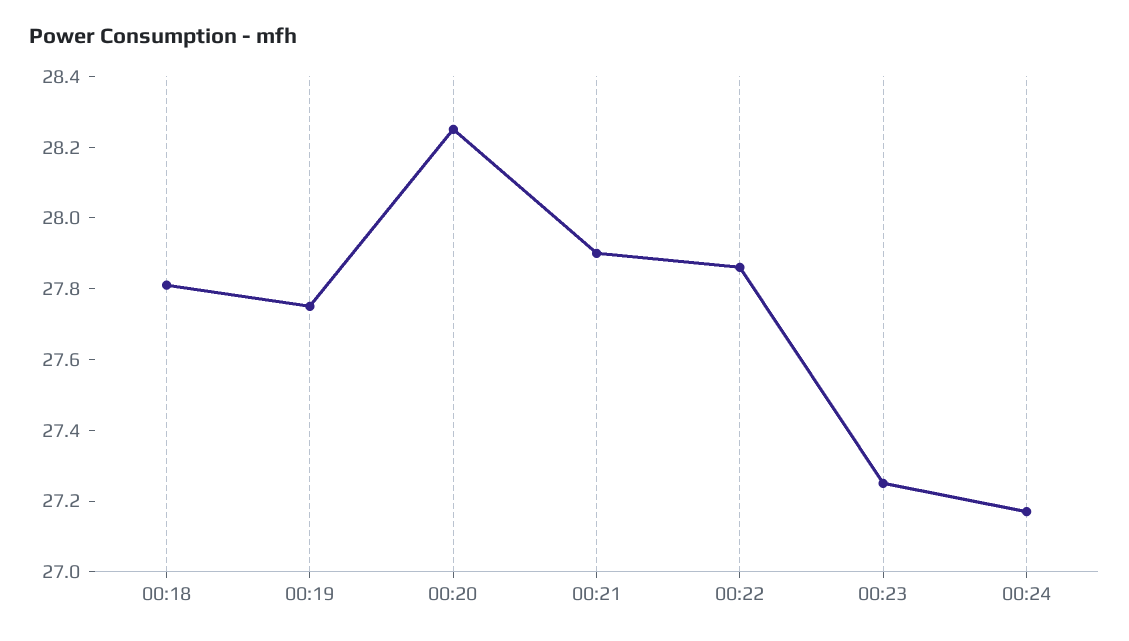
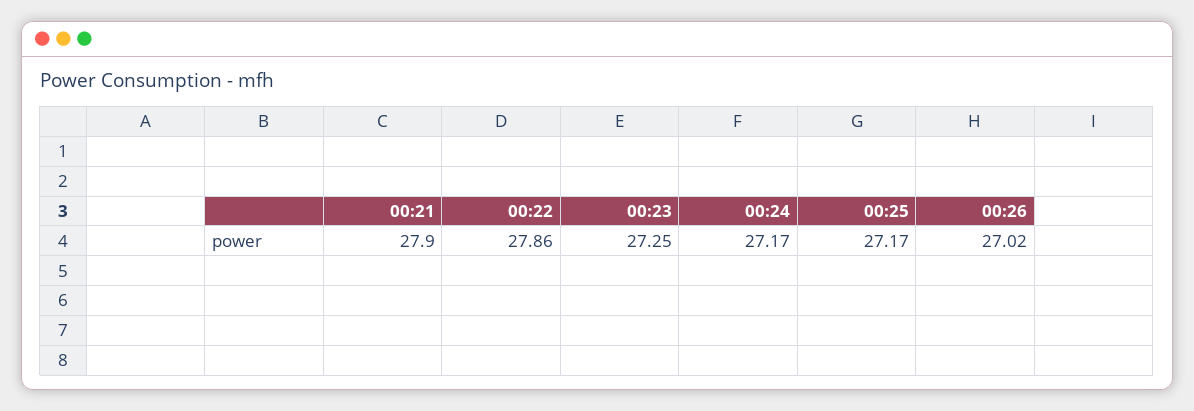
00:18: 27.8 -> none
00:19: 27.75 -> none
00:20: 28.25 -> none
00:25: none -> 27.17
00:26: none -> 27.02

